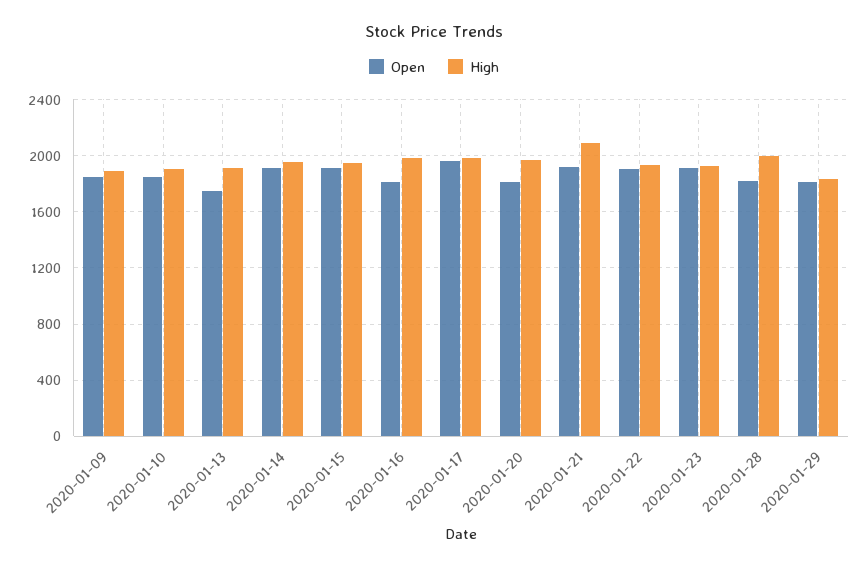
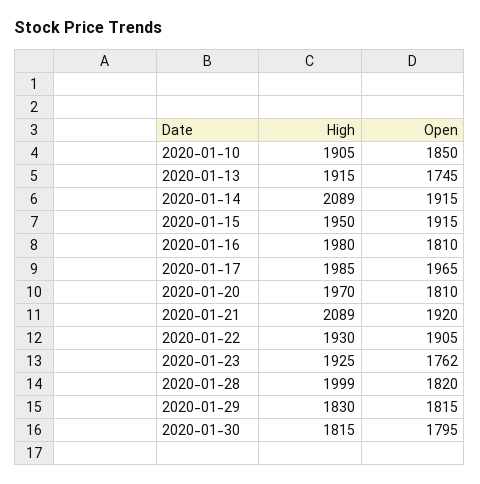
Open, 2020-01-09: 1850 -> none
High, 2020-01-09: 1900 -> none
High, 2020-01-14: 1950 -> 2089
Open, 2020-01-23: 1900 -> 1762
High, 2020-01-30: none -> 1815
Open, 2020-01-30: none -> 1795

